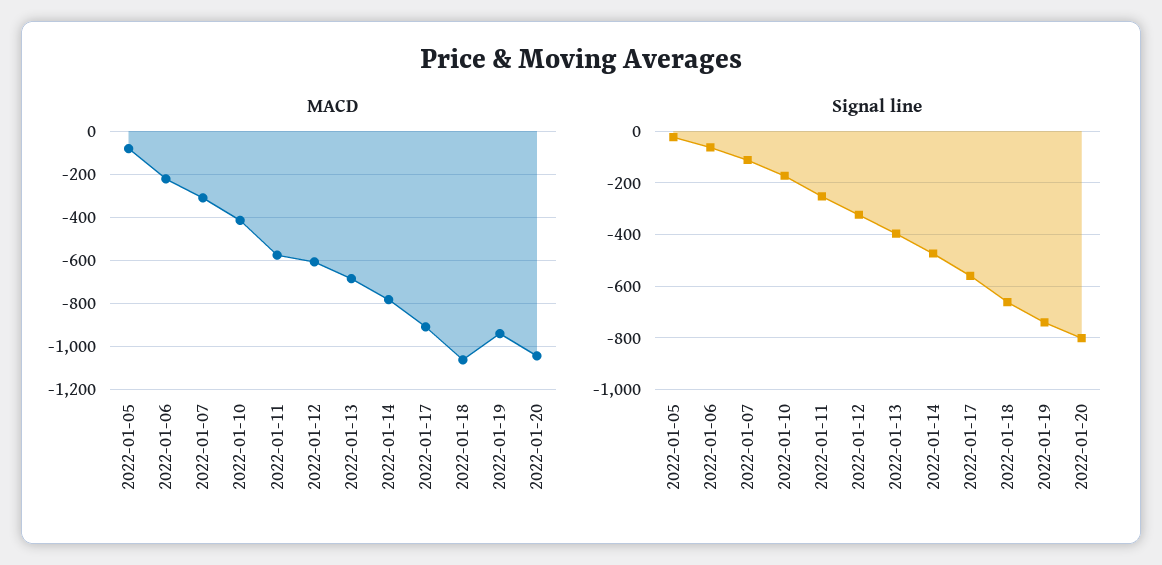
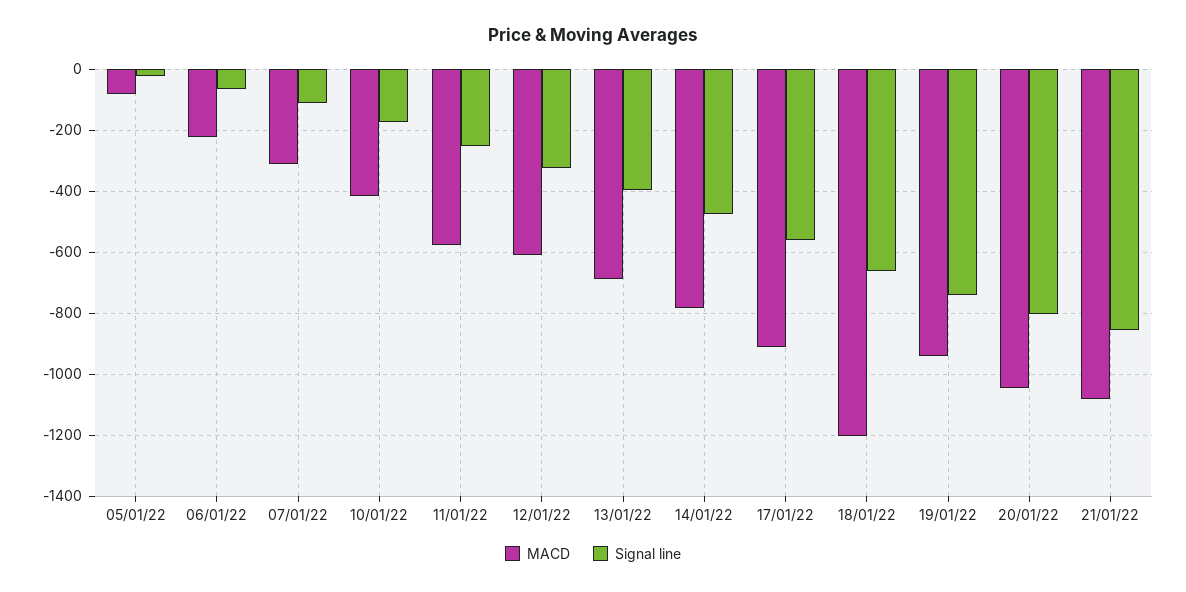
MACD, 2022-01-18: -1050 -> -1200
MACD, 21/01/22: none -> -1080
Signal line, 21/01/22: none -> -860

